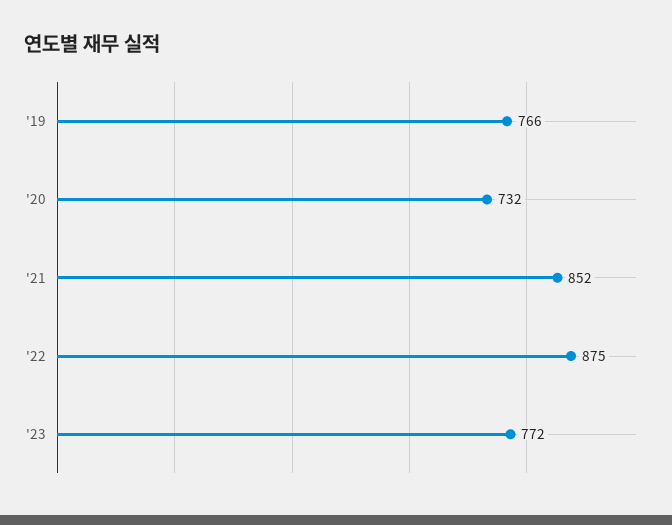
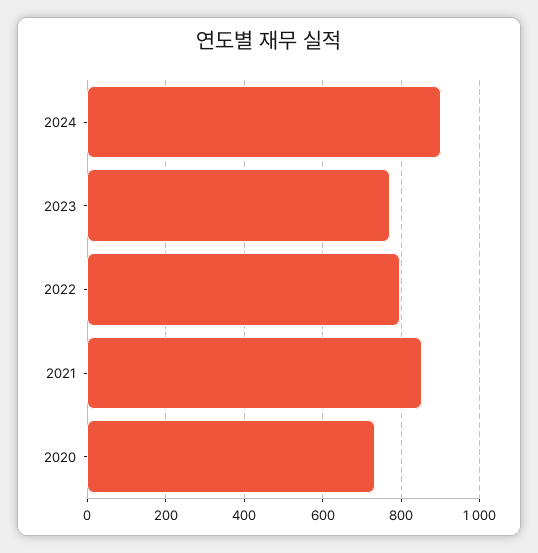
'19: 766 -> none
'22: 875 -> 800
2024: none -> 900

